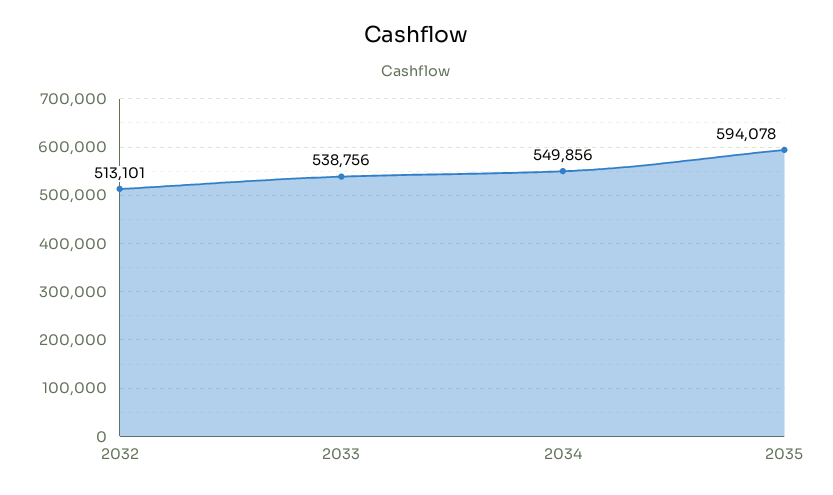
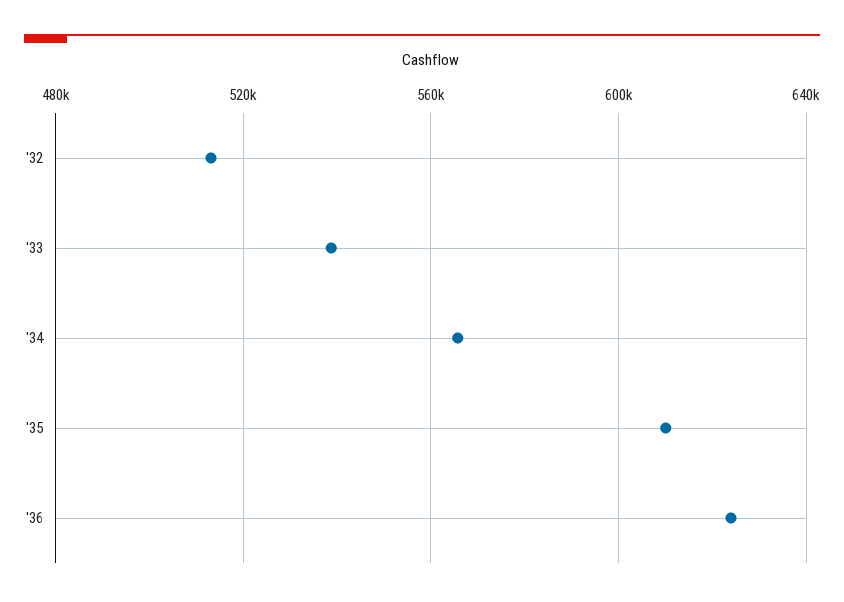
2034: 549856 -> 565000
2035: 594078 -> 610000
'36: none -> 625000

